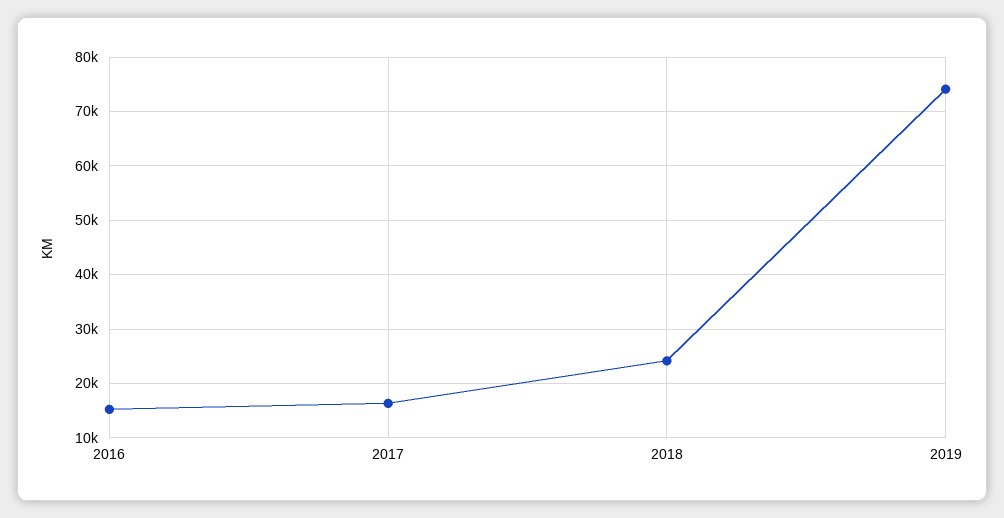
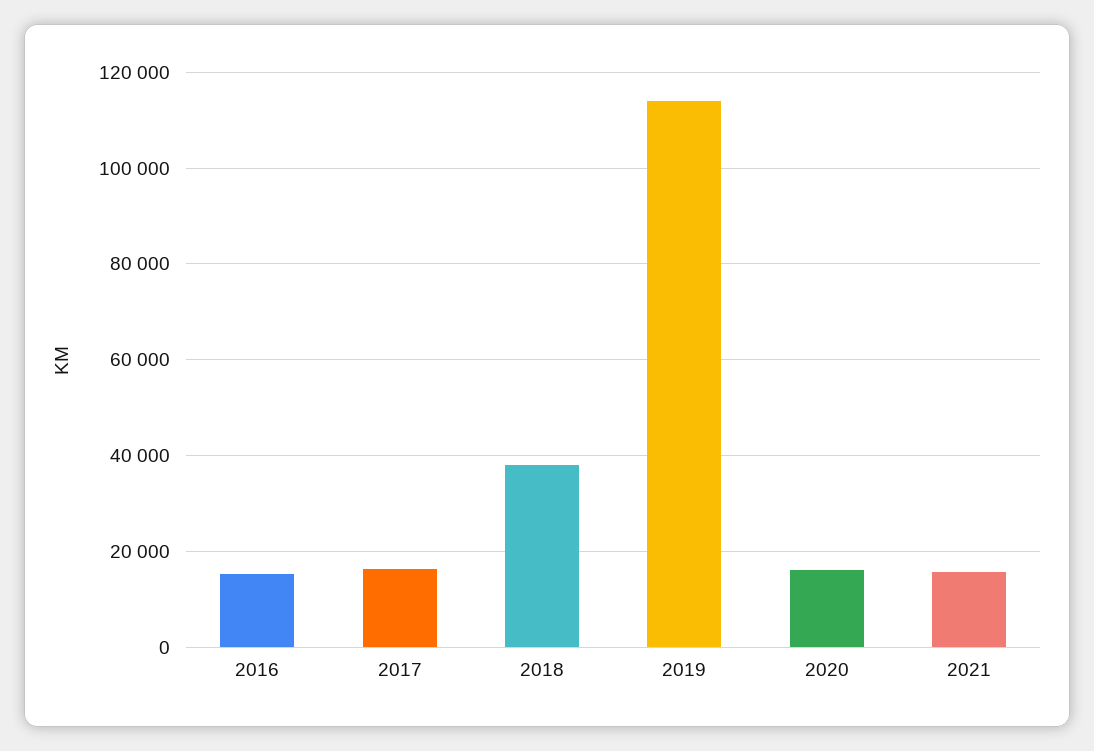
2018: 24000 -> 38000
2019: 74000 -> 114000
2020: none -> 16000
2021: none -> 16000

